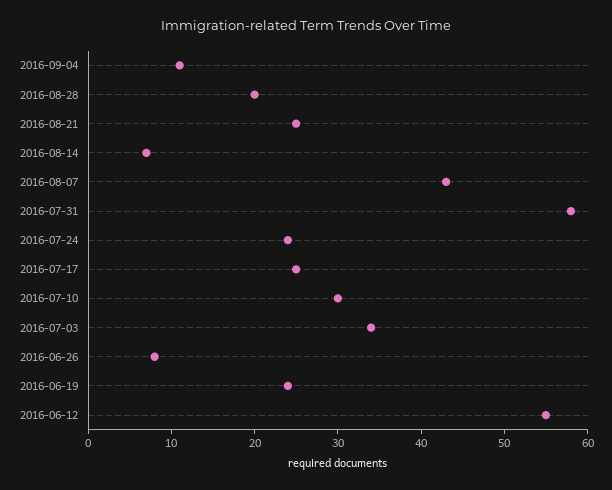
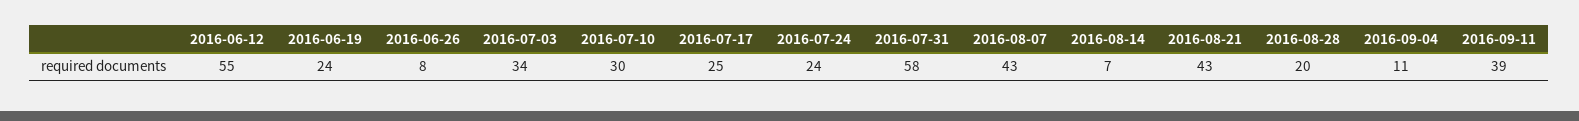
2016-08-21: 25 -> 43
2016-09-11: none -> 39

